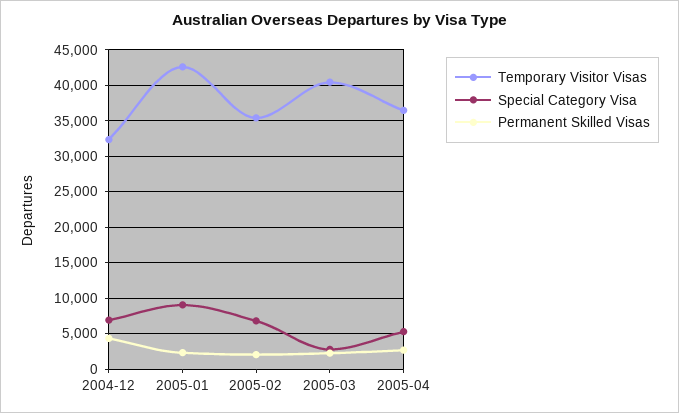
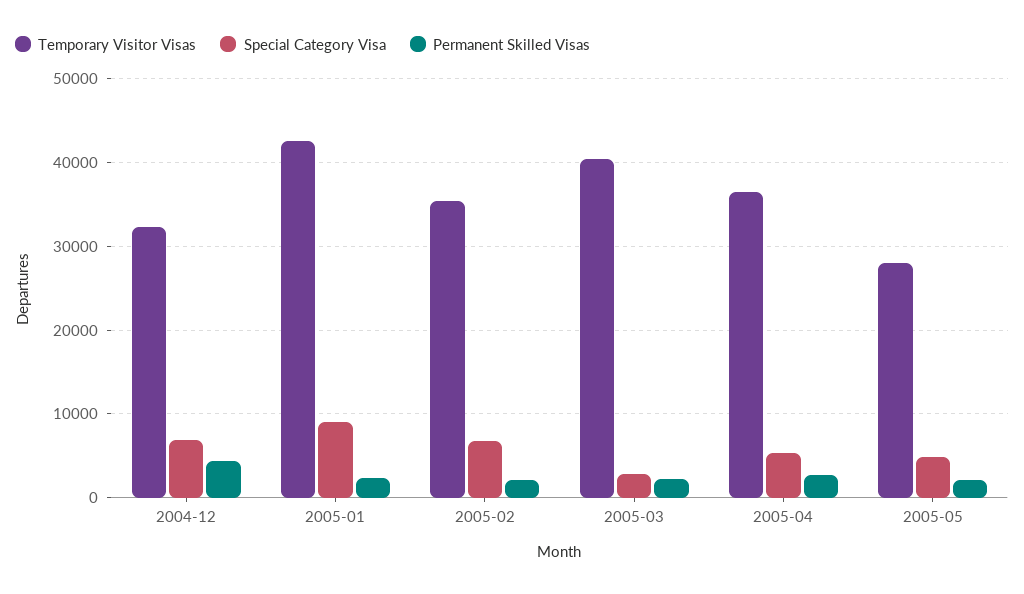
Temporary Visitor Visas, 2005-05: none -> 28000
Special Category Visa, 2005-05: none -> 5000
Permanent Skilled Visas, 2005-05: none -> 2000

